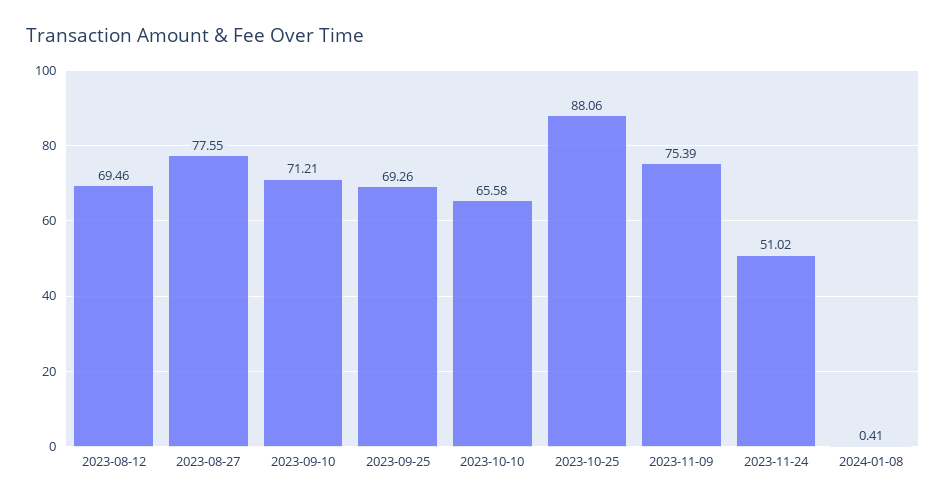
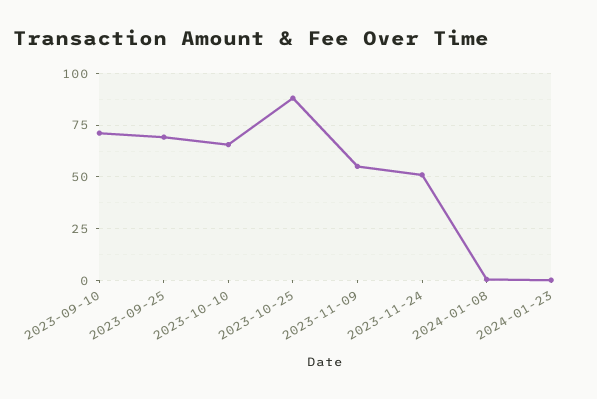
2023-08-12: 69.46 -> none
2023-08-27: 77.55 -> none
2023-11-09: 75.39 -> 55
2024-01-23: none -> 0

